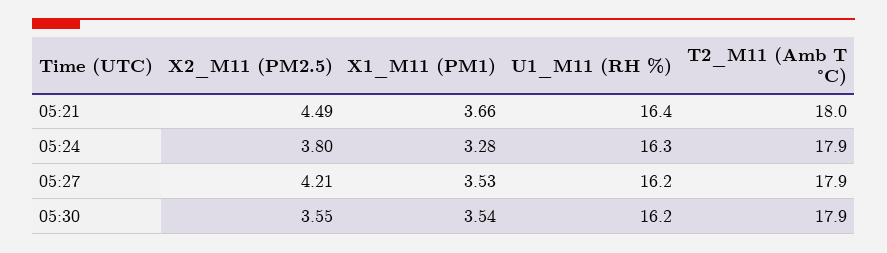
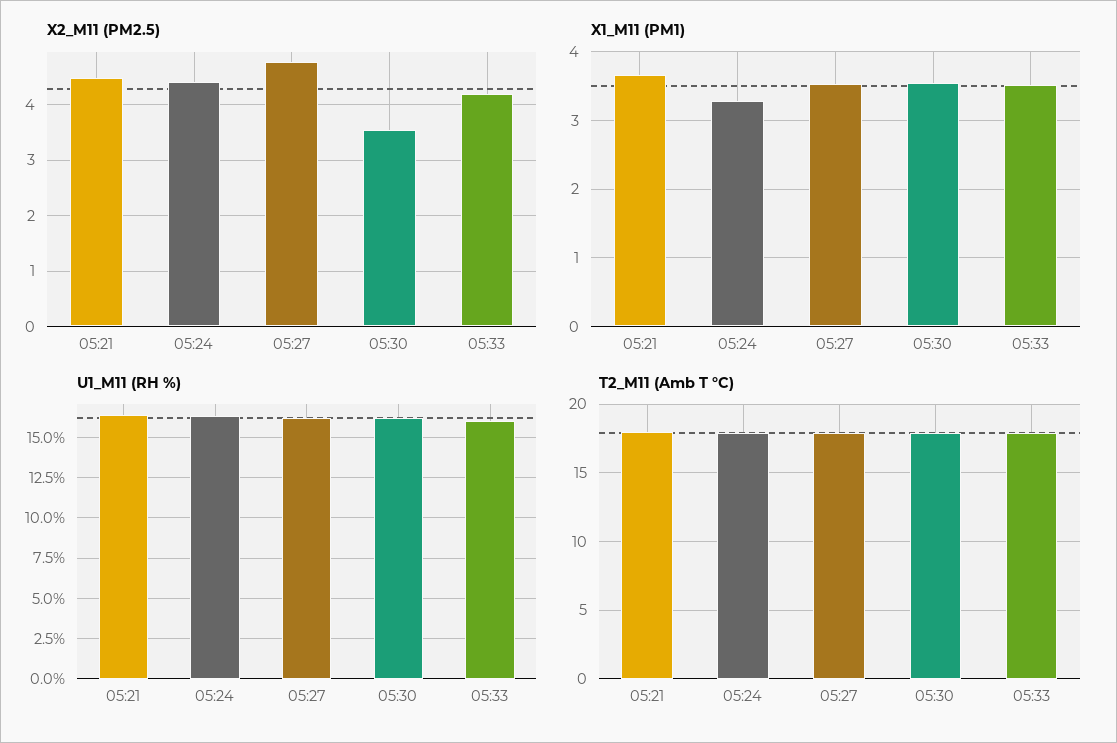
X2_M11 (PM2.5), 05:24: 3.8 -> 4.4
X2_M11 (PM2.5), 05:27: 4.21 -> 4.8
X2_M11 (PM2.5), 05:33: none -> 4.2
X1_M11 (PM1), 05:33: none -> 3.5
U1_M11 (RH %), 05:33: none -> 16
T2_M11 (Amb T °C), 05:33: none -> 18

